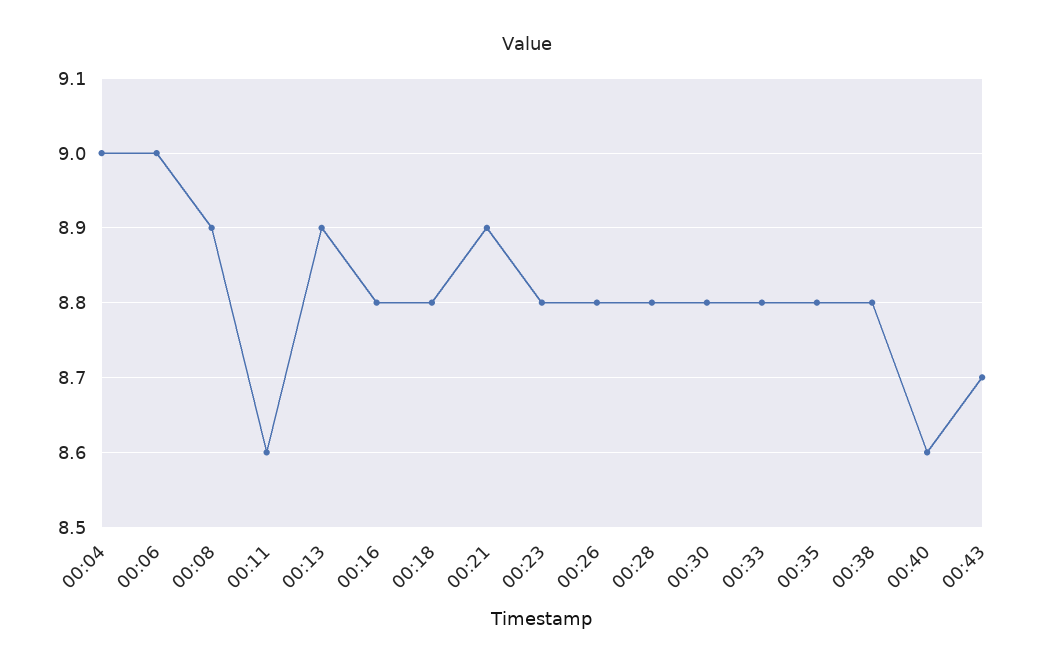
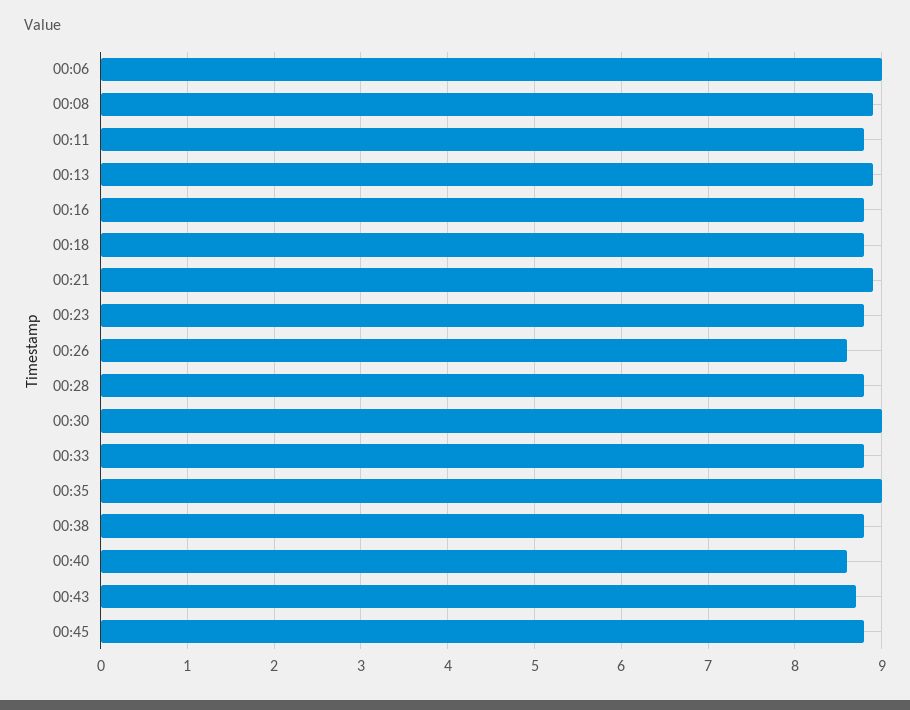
00:04: 9 -> none
00:11: 8.6 -> 8.8
00:26: 8.8 -> 8.6
00:30: 8.8 -> 9
00:35: 8.8 -> 9
00:45: none -> 8.8

